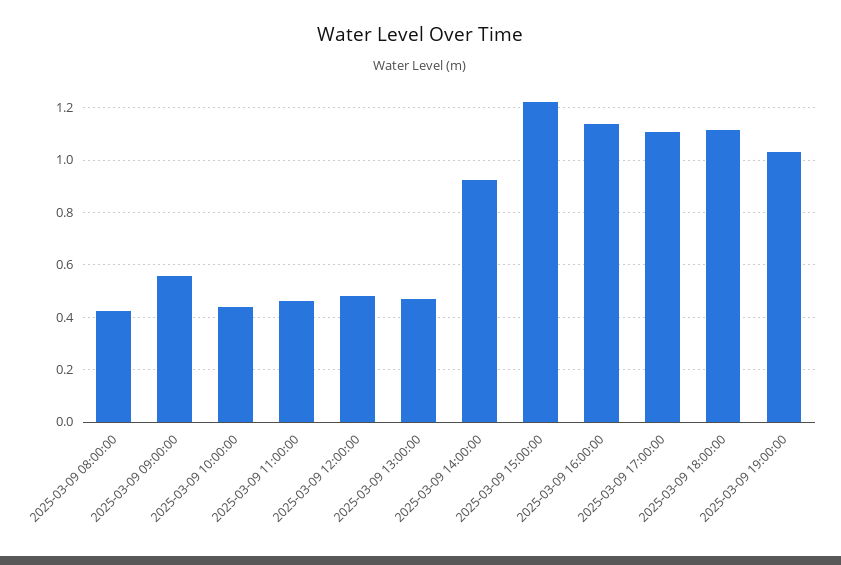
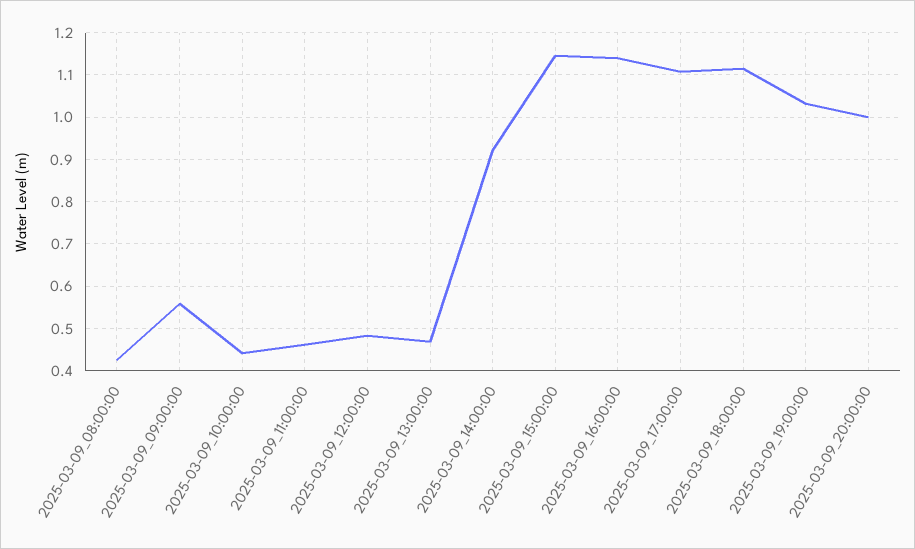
2025-03-09 15:00:00: 1.225 -> 1.14
2025-03-09_20:00:00: none -> 1

